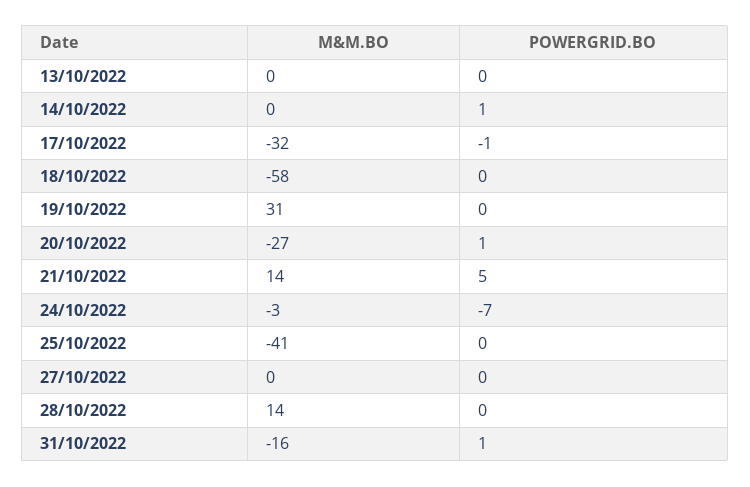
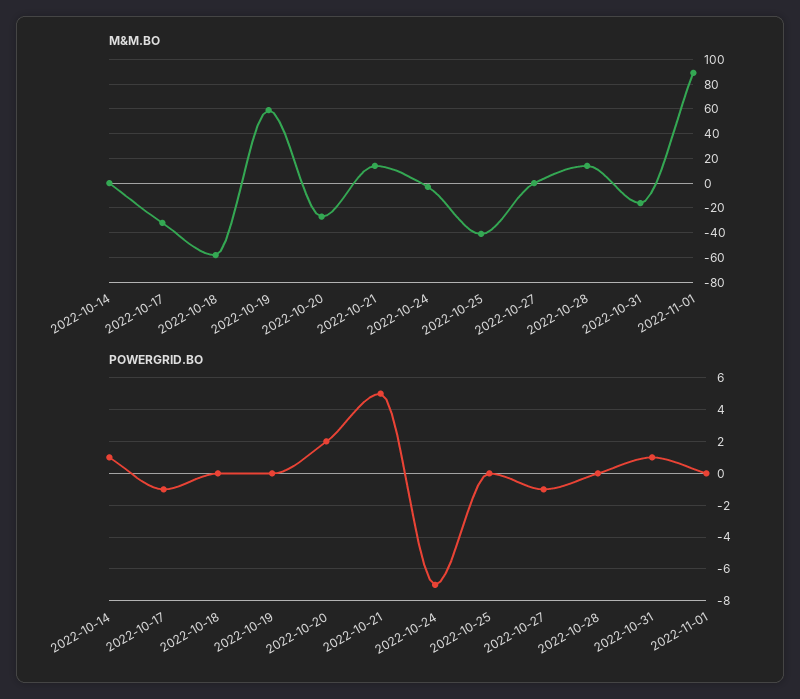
M&M.BO, 13/10/2022: 0 -> none
POWERGRID.BO, 13/10/2022: 0 -> none
M&M.BO, 19/10/2022: 31 -> 60
POWERGRID.BO, 20/10/2022: 1 -> 2
POWERGRID.BO, 27/10/2022: 0 -> -1
M&M.BO, 2022-11-01: none -> 90
POWERGRID.BO, 2022-11-01: none -> 0

